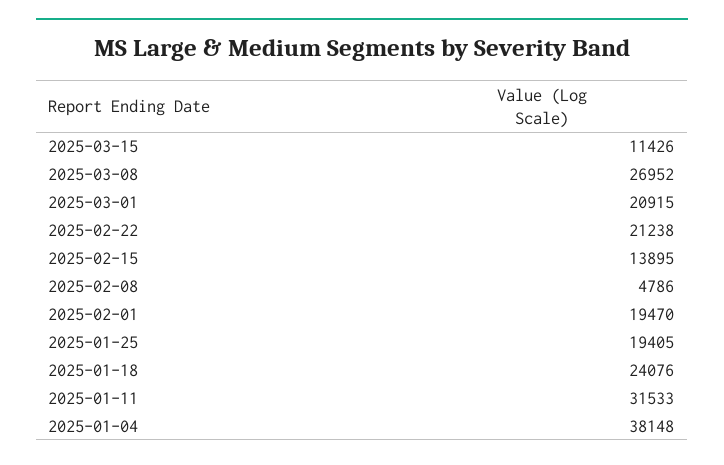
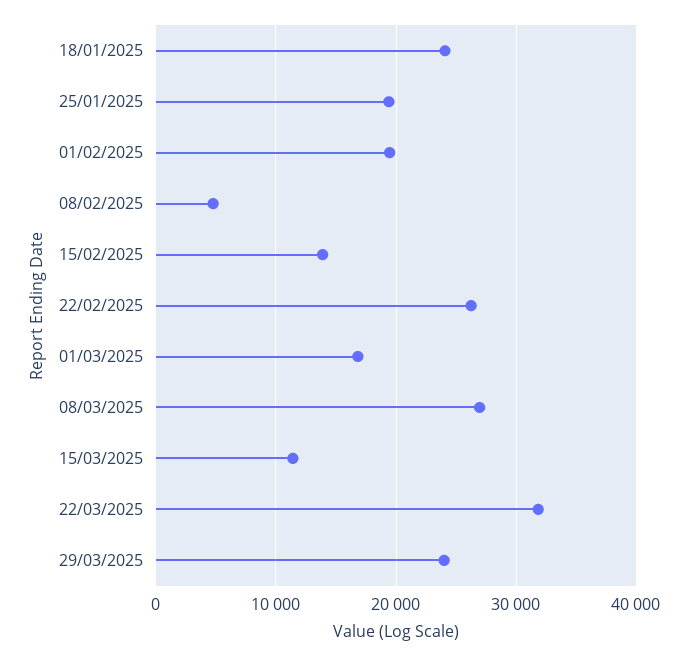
2025-03-01: 20915 -> 17000
2025-02-22: 21238 -> 26000
2025-01-11: 31533 -> none
2025-01-04: 38148 -> none
22/03/2025: none -> 32000
29/03/2025: none -> 24000

